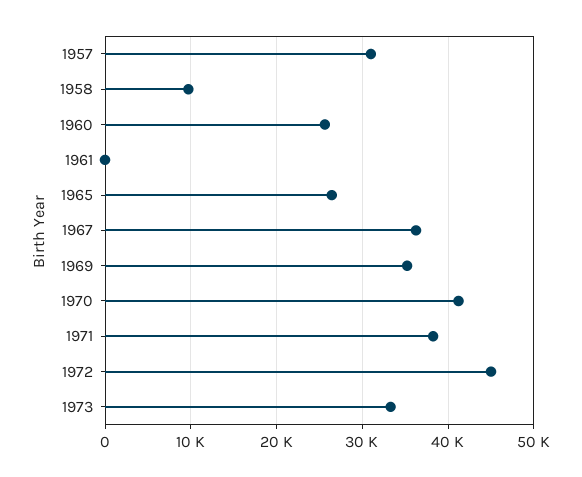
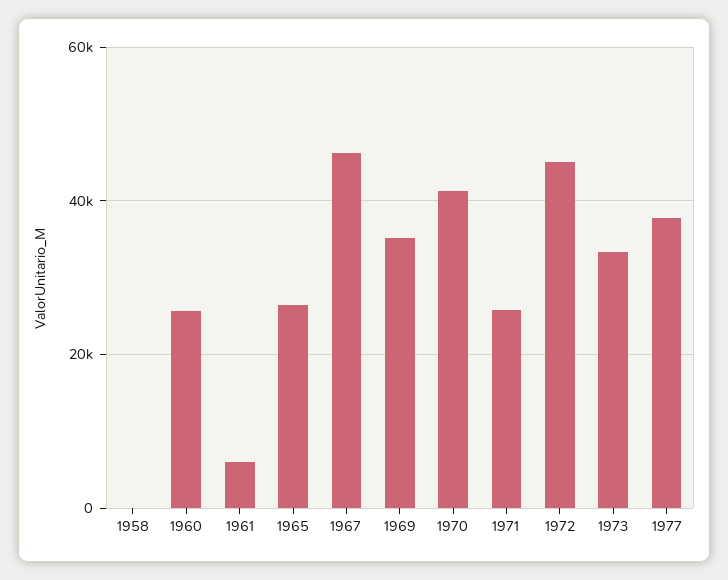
1957: 31000 -> none
1958: 10000 -> 0
1961: 0 -> 6000
1967: 36000 -> 46000
1971: 38000 -> 26000
1977: none -> 38000

